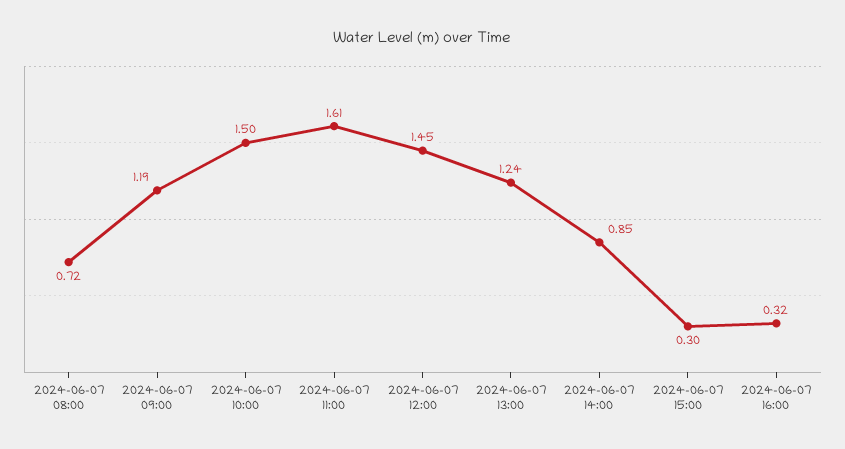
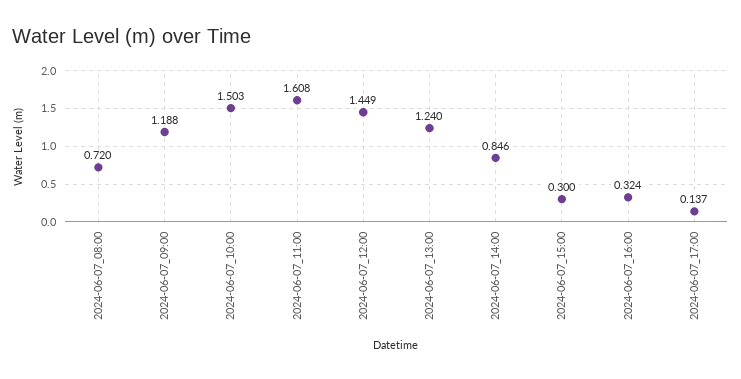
2024-06-07_17:00: none -> 0.137

